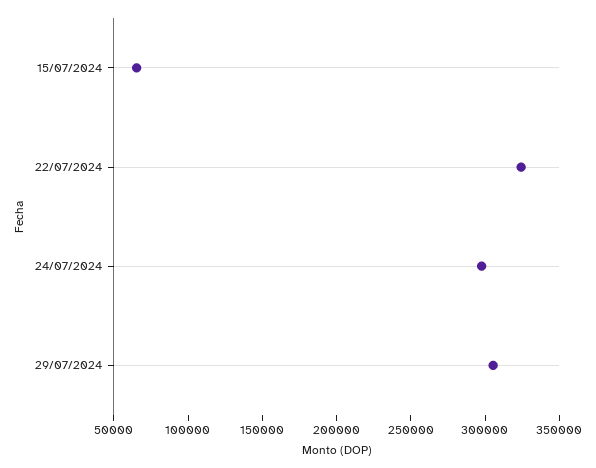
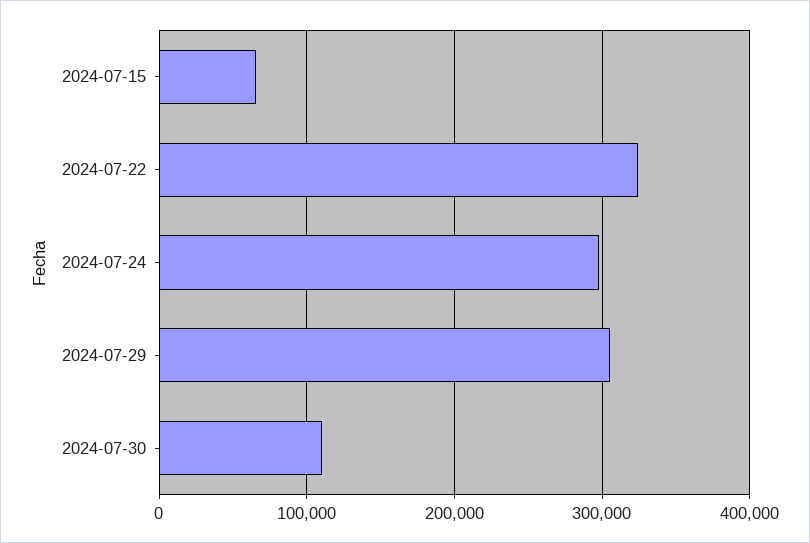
2024-07-30: none -> 110000

